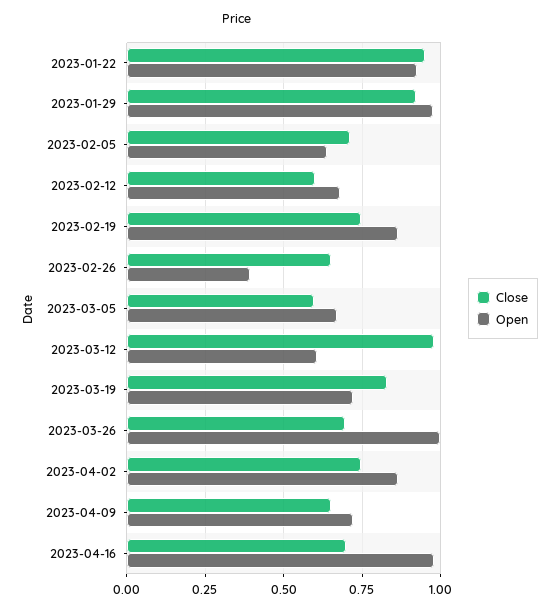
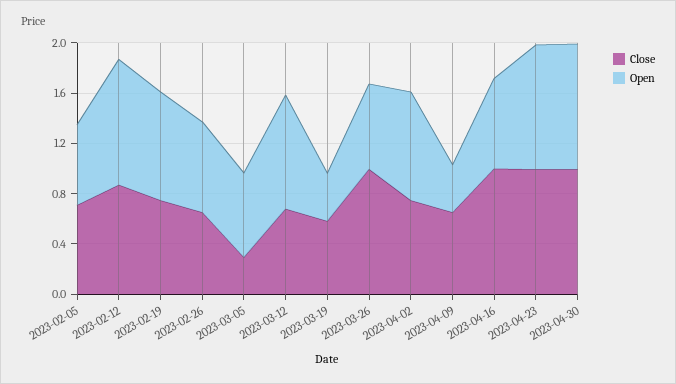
Close, 2023-01-22: 0.95 -> none
Open, 2023-01-22: 0.925 -> none
Close, 2023-01-29: 0.925 -> none
Open, 2023-01-29: 0.975 -> none
Close, 2023-02-12: 0.6 -> 0.9
Open, 2023-02-12: 0.675 -> 1
Open, 2023-02-26: 0.4 -> 0.7
Close, 2023-03-05: 0.6 -> 0.3
Close, 2023-03-12: 0.975 -> 0.7
Open, 2023-03-12: 0.6 -> 0.9
Close, 2023-03-19: 0.825 -> 0.6
Open, 2023-03-19: 0.725 -> 0.4
Close, 2023-03-26: 0.7 -> 1
Open, 2023-03-26: 1 -> 0.7
Open, 2023-04-09: 0.725 -> 0.4
Close, 2023-04-16: 0.7 -> 1
Open, 2023-04-16: 0.975 -> 0.7
Close, 2023-04-23: none -> 1
Open, 2023-04-23: none -> 1
Close, 2023-04-30: none -> 1
Open, 2023-04-30: none -> 1

